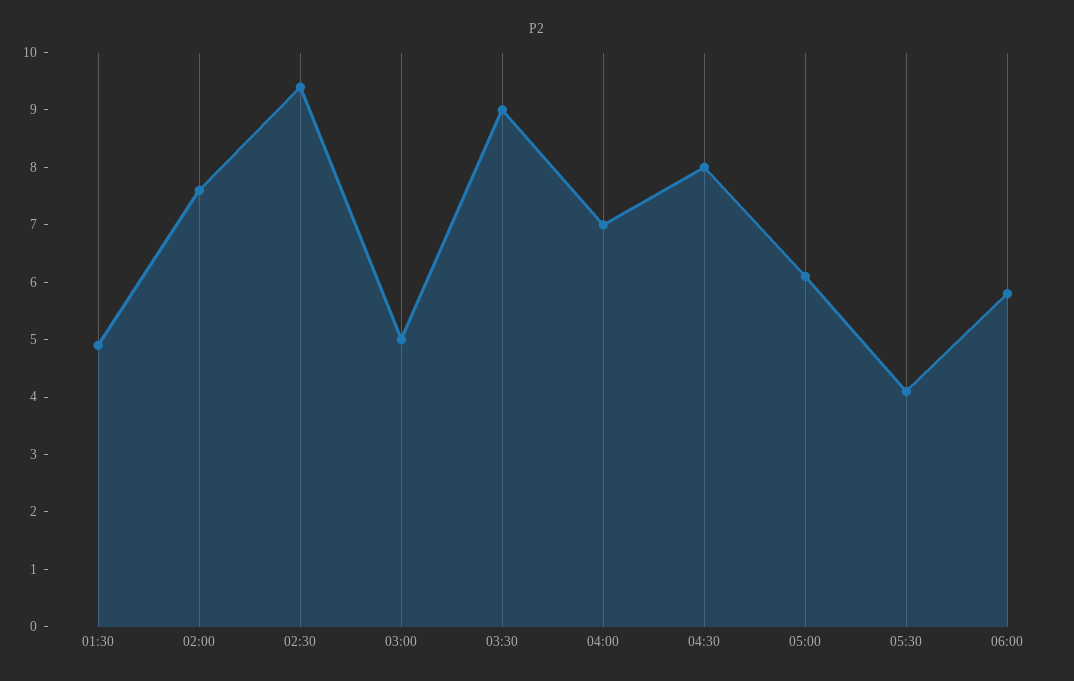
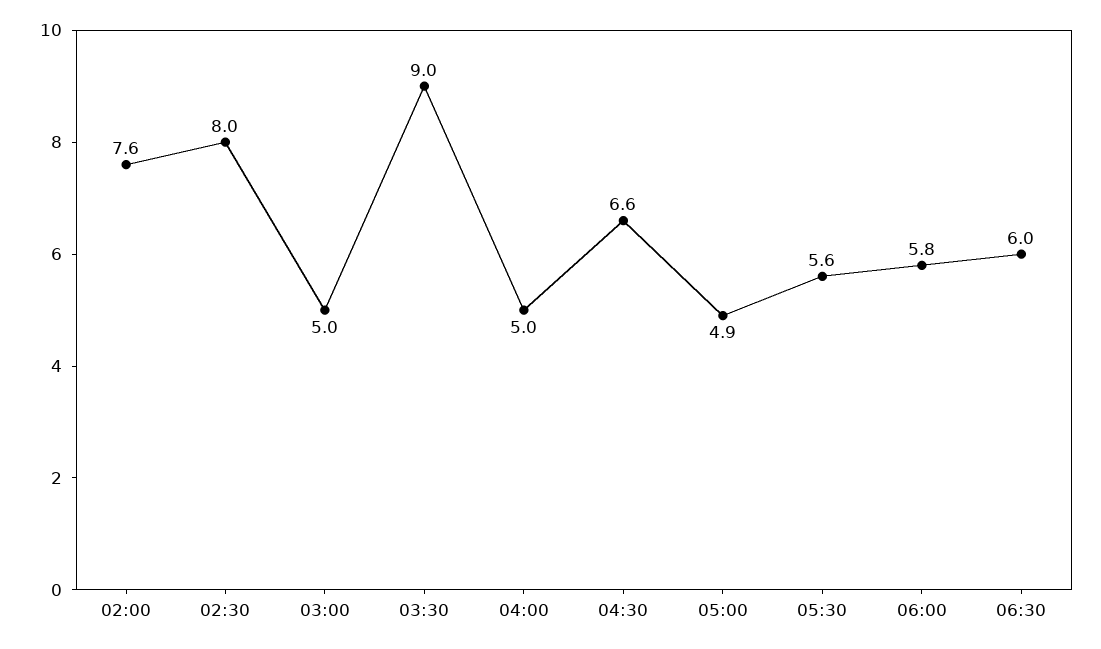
01:30: 5 -> none
02:30: 9.5 -> 8
04:00: 7 -> 5
04:30: 8 -> 6.6
05:00: 6 -> 4.9
05:30: 4 -> 5.6
06:30: none -> 6

